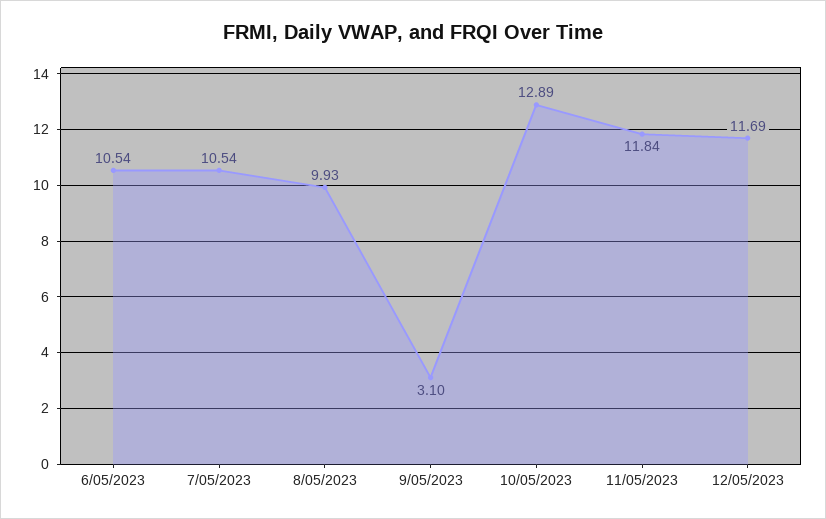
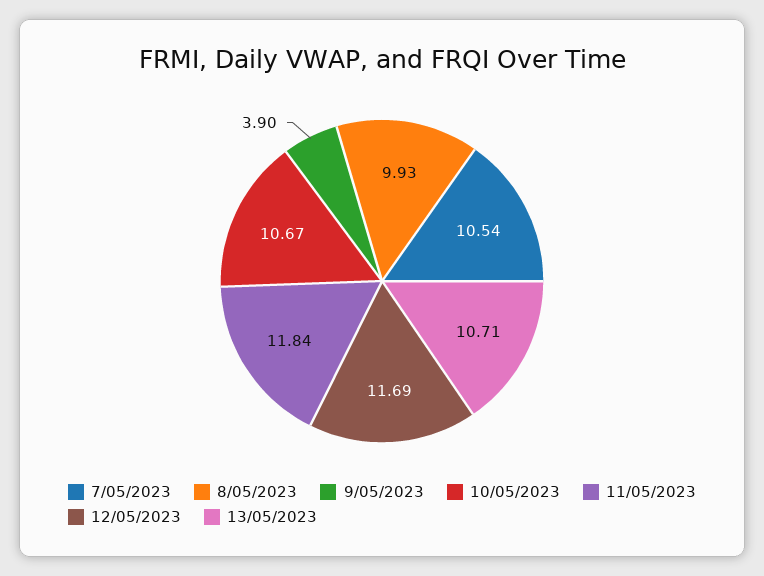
6/05/2023: 10.54 -> none
9/05/2023: 3.1 -> 3.9
10/05/2023: 12.89 -> 10.67
13/05/2023: none -> 10.71

